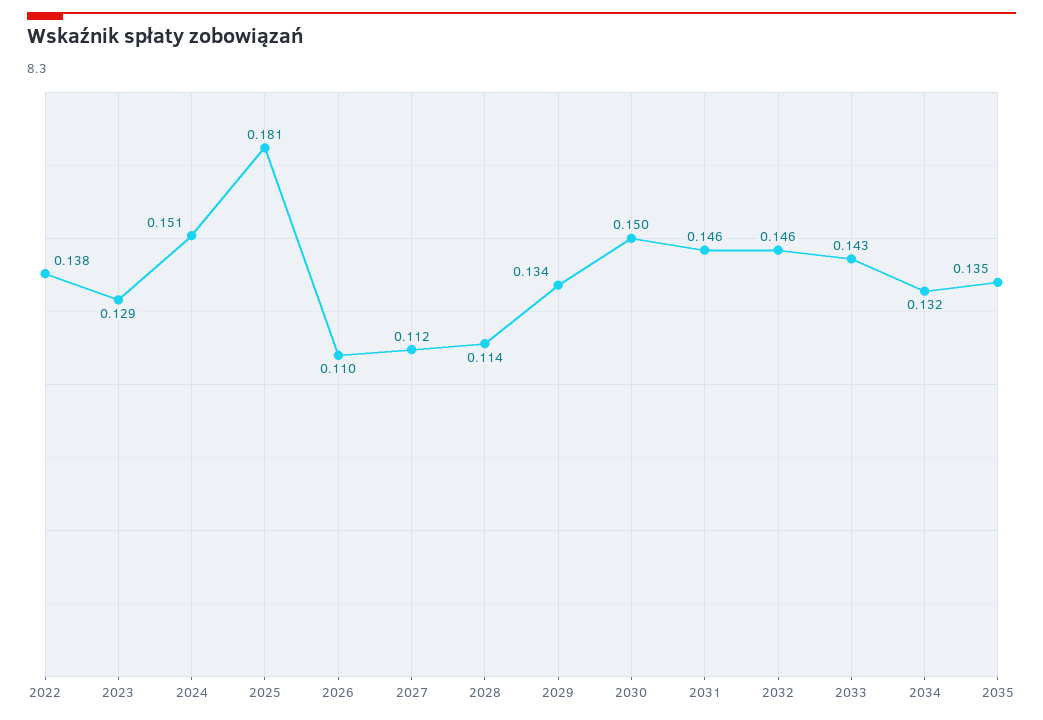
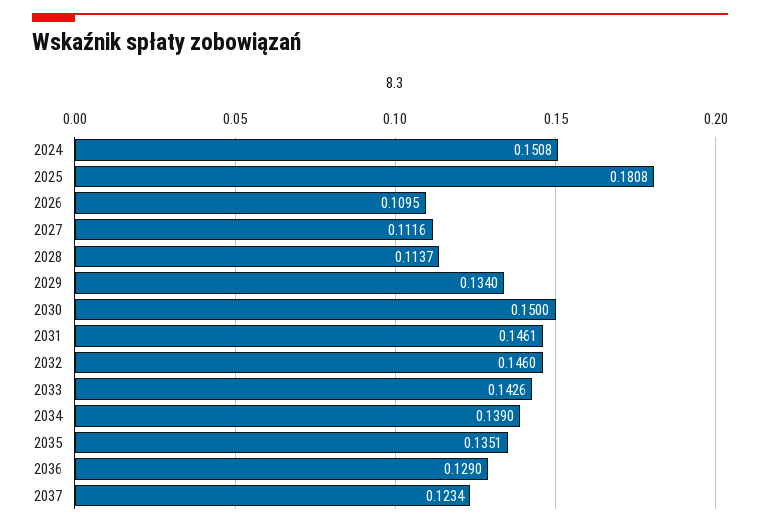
2022: 0.138 -> none
2023: 0.129 -> none
2034: 0.132 -> 0.139
2036: none -> 0.129
2037: none -> 0.1234

